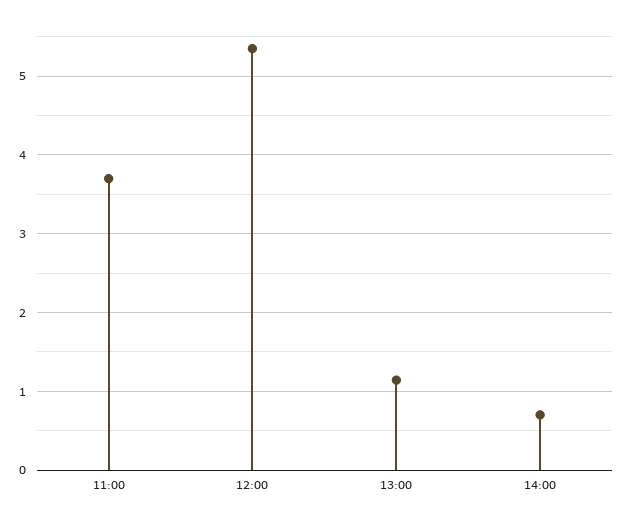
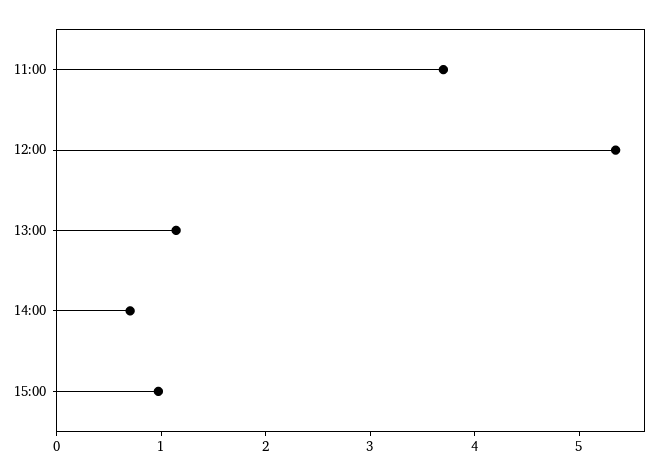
15:00: none -> 1

